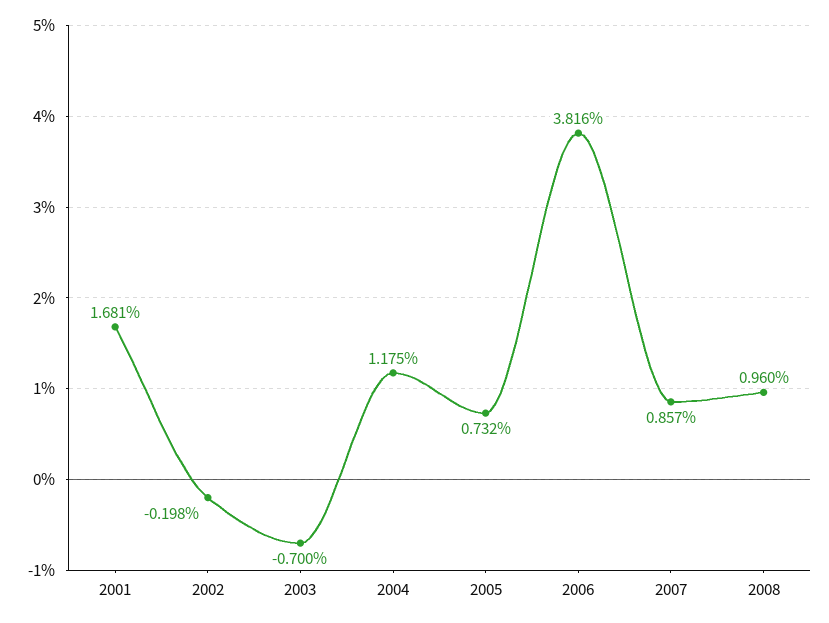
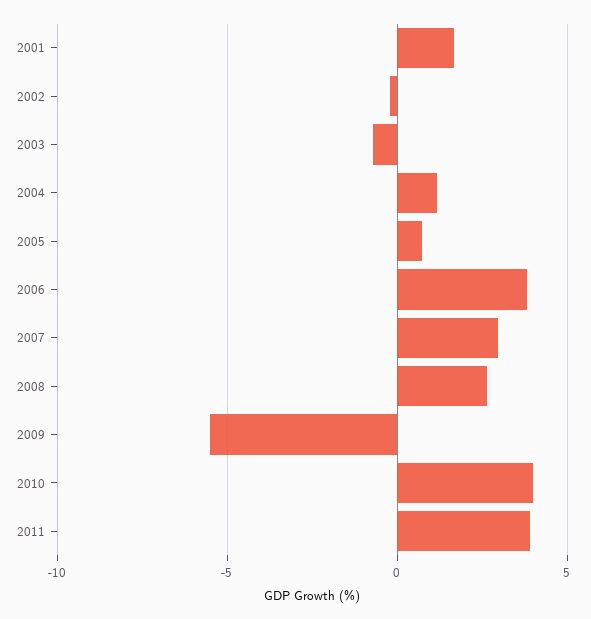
2007: 0.857 -> 3
2008: 0.96 -> 2.5
2009: none -> -5.5
2010: none -> 4
2011: none -> 4

